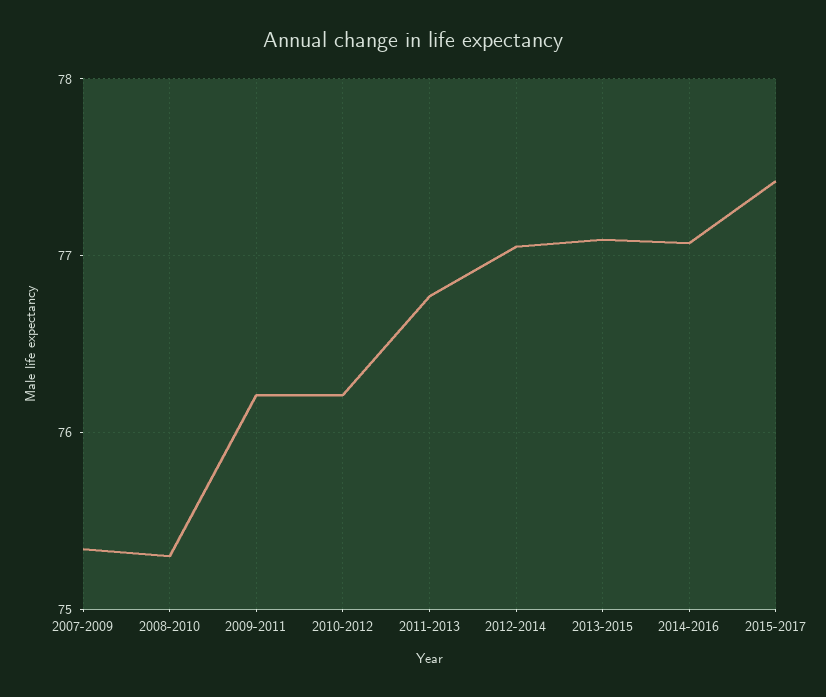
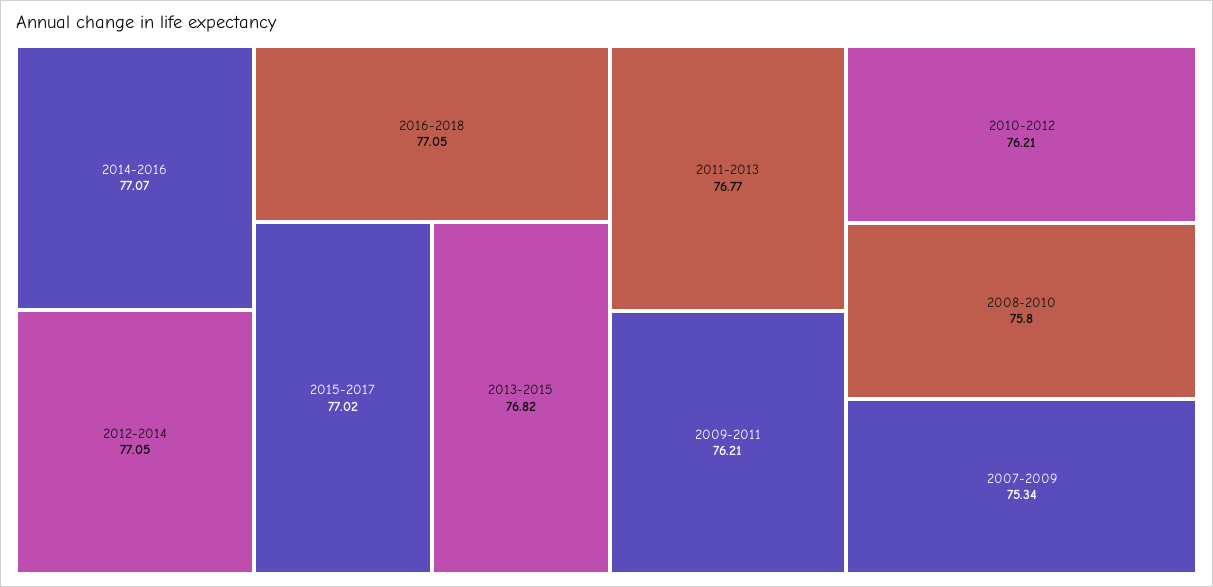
2008-2010: 75.3 -> 75.8
2013-2015: 77.1 -> 76.82
2015-2017: 77.4 -> 77.02
2016-2018: none -> 77.05

